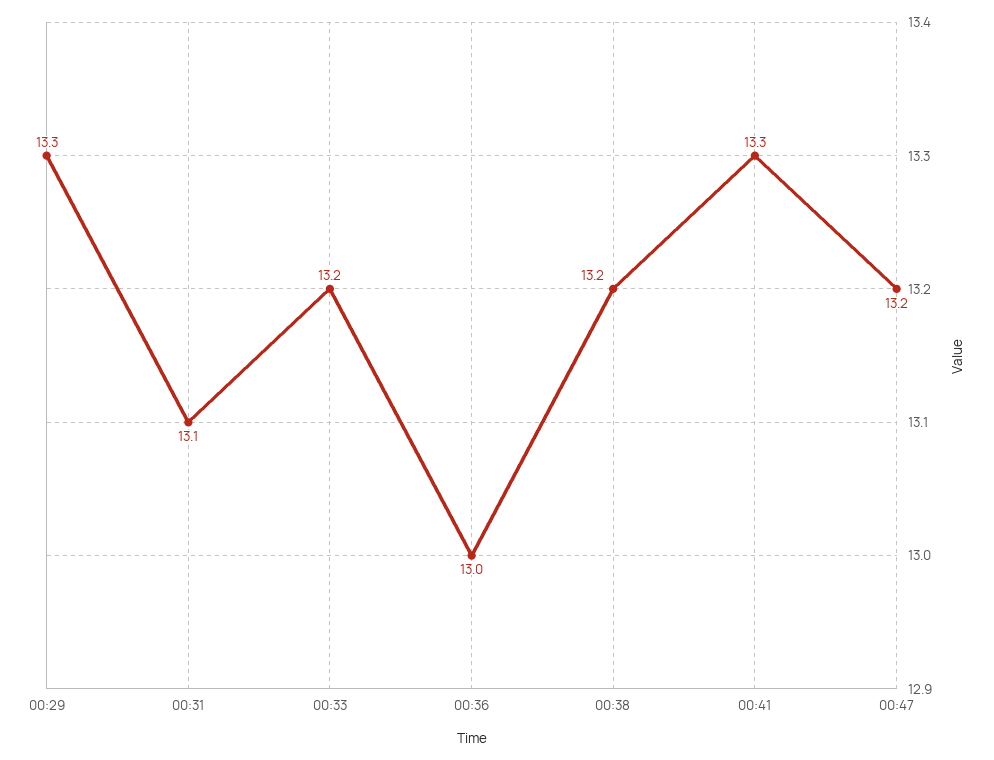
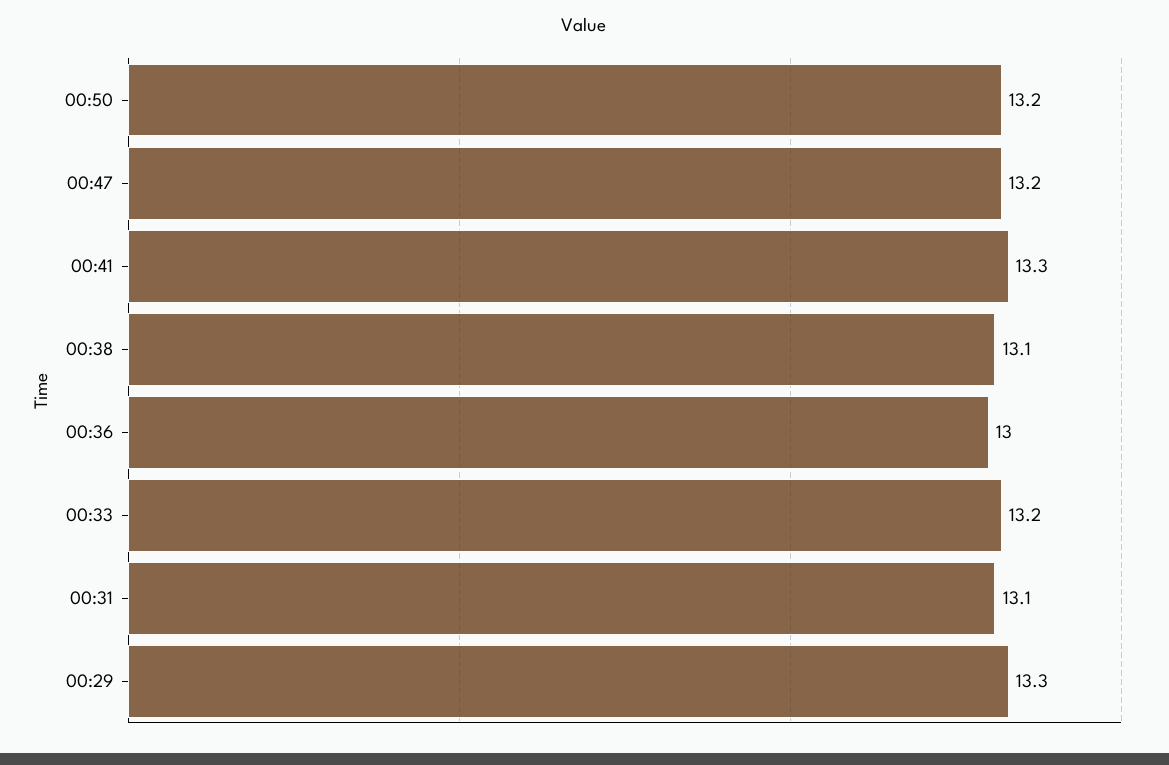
00:38: 13.2 -> 13.1
00:50: none -> 13.2

